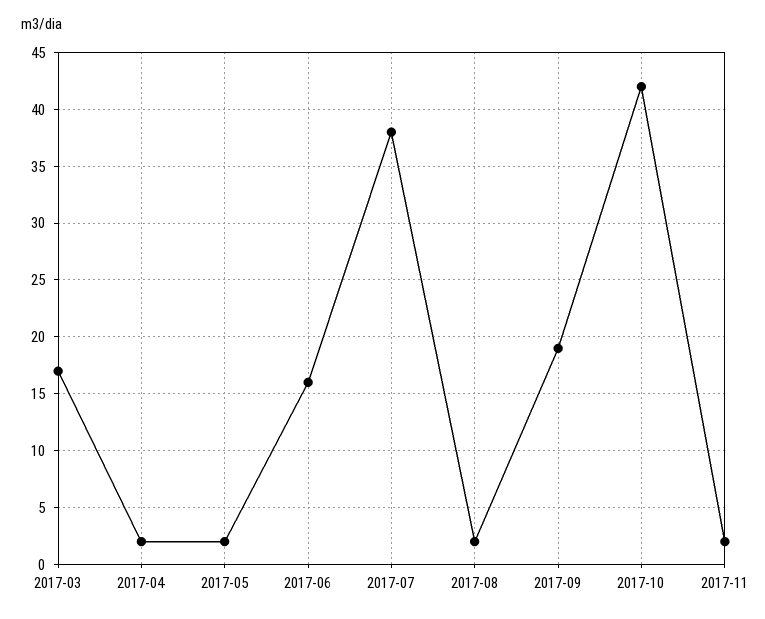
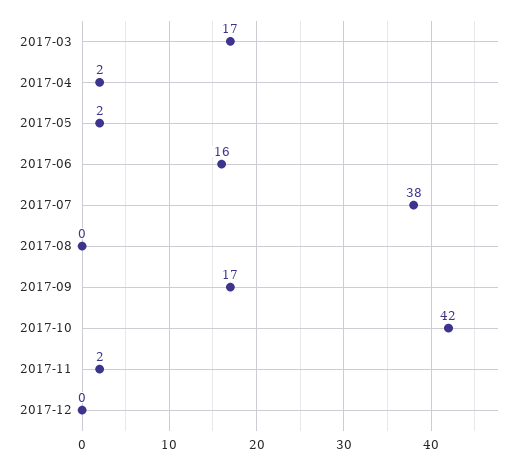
2017-08: 2 -> 0
2017-09: 19 -> 17
2017-12: none -> 0

